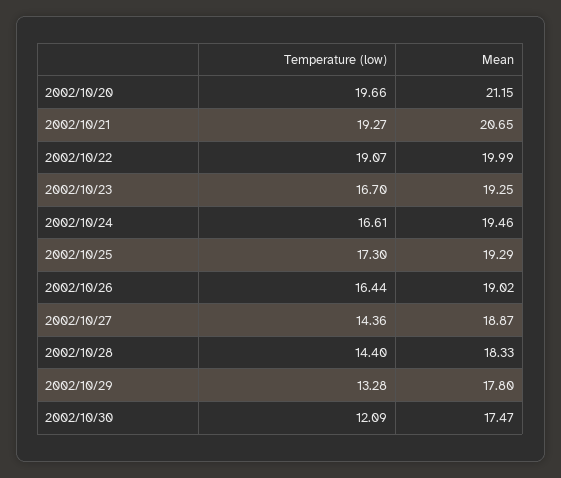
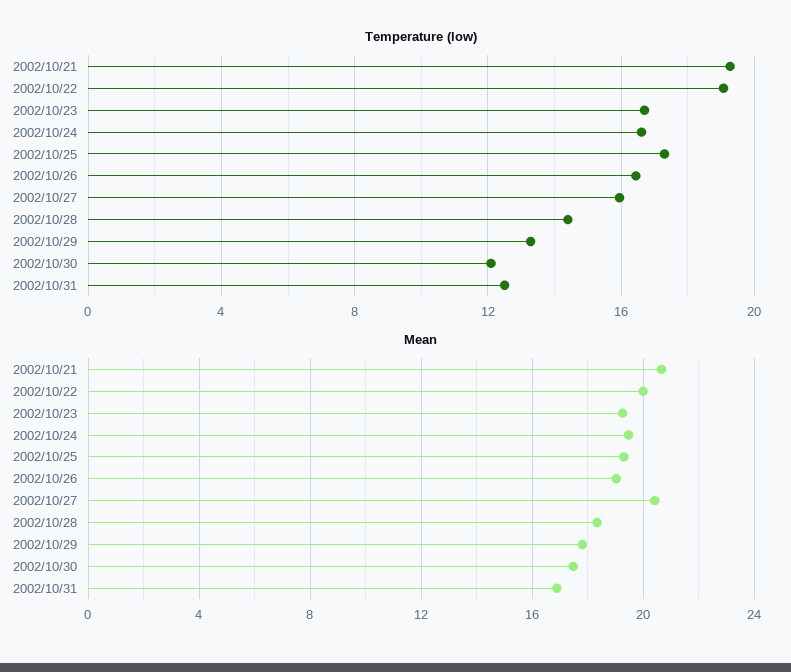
Temperature (low), 2002/10/20: 19.66 -> none
Mean, 2002/10/20: 21.15 -> none
Temperature (low), 2002/10/27: 14.36 -> 16
Mean, 2002/10/27: 18.87 -> 20.5
Temperature (low), 2002/10/31: none -> 12.5
Mean, 2002/10/31: none -> 17

